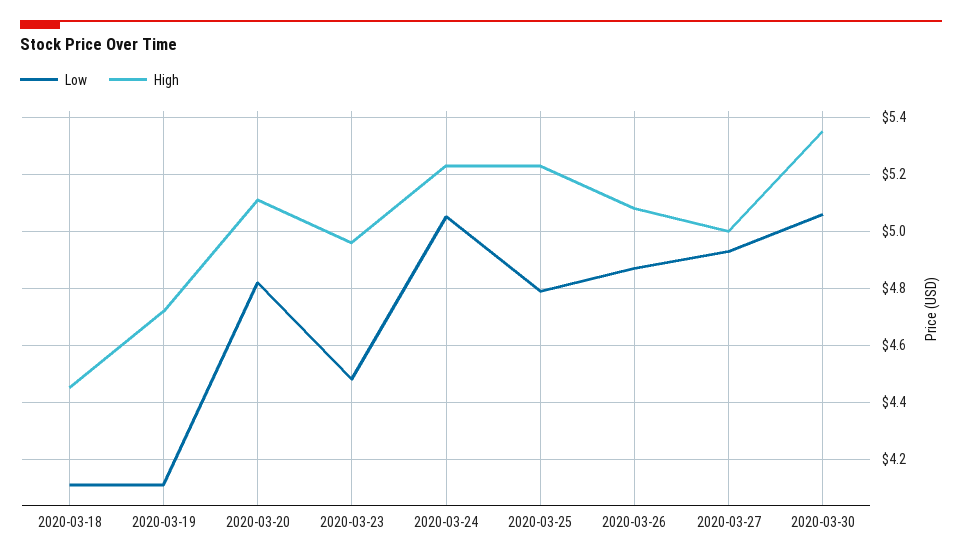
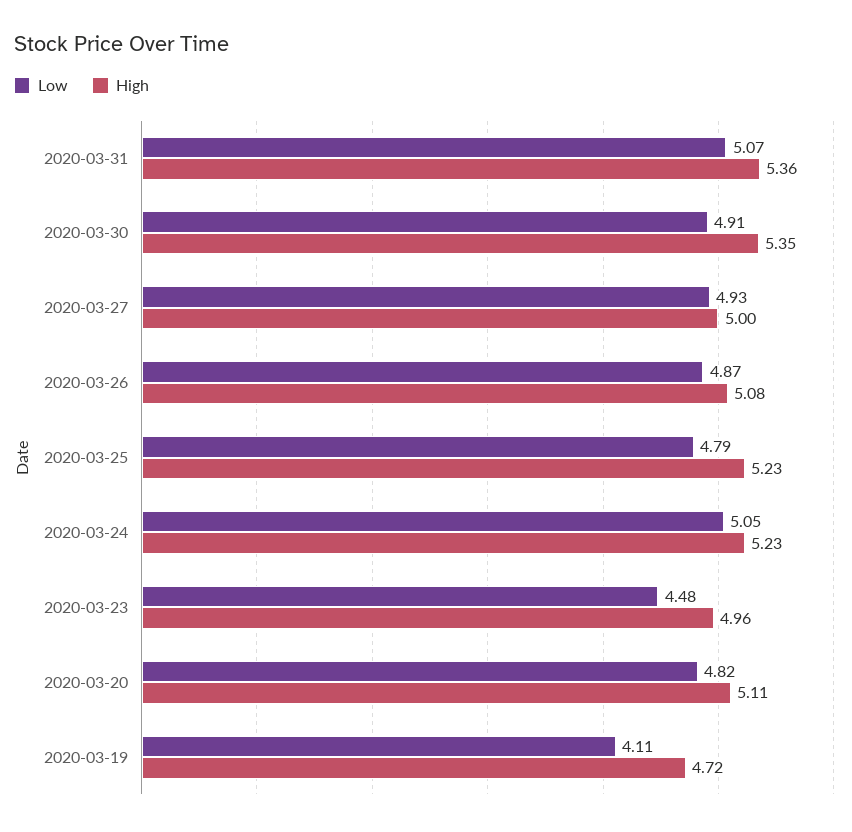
Low, 2020-03-18: 4.1 -> none
High, 2020-03-18: 4.45 -> none
Low, 2020-03-30: 5.05 -> 4.91
Low, 2020-03-31: none -> 5.07
High, 2020-03-31: none -> 5.36

